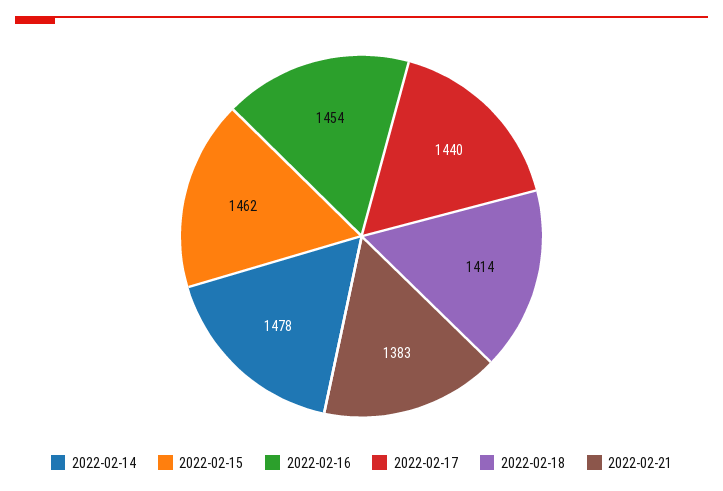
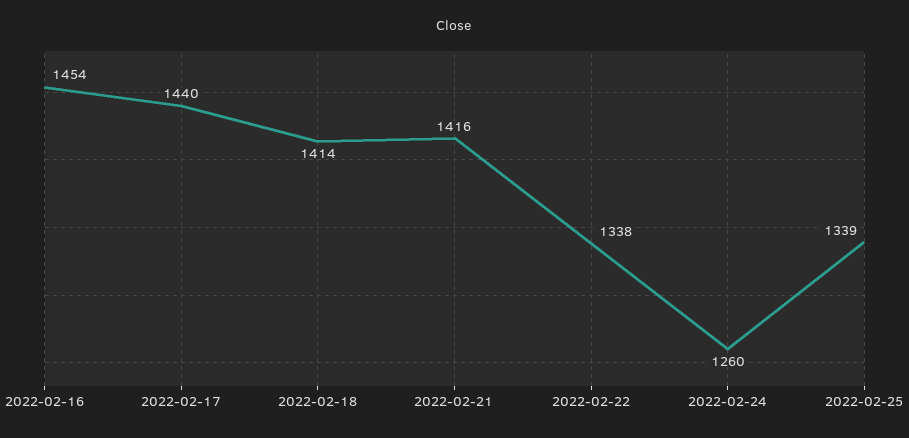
2022-02-14: 1478 -> none
2022-02-15: 1462 -> none
2022-02-21: 1383 -> 1416
2022-02-22: none -> 1338
2022-02-24: none -> 1260
2022-02-25: none -> 1339

